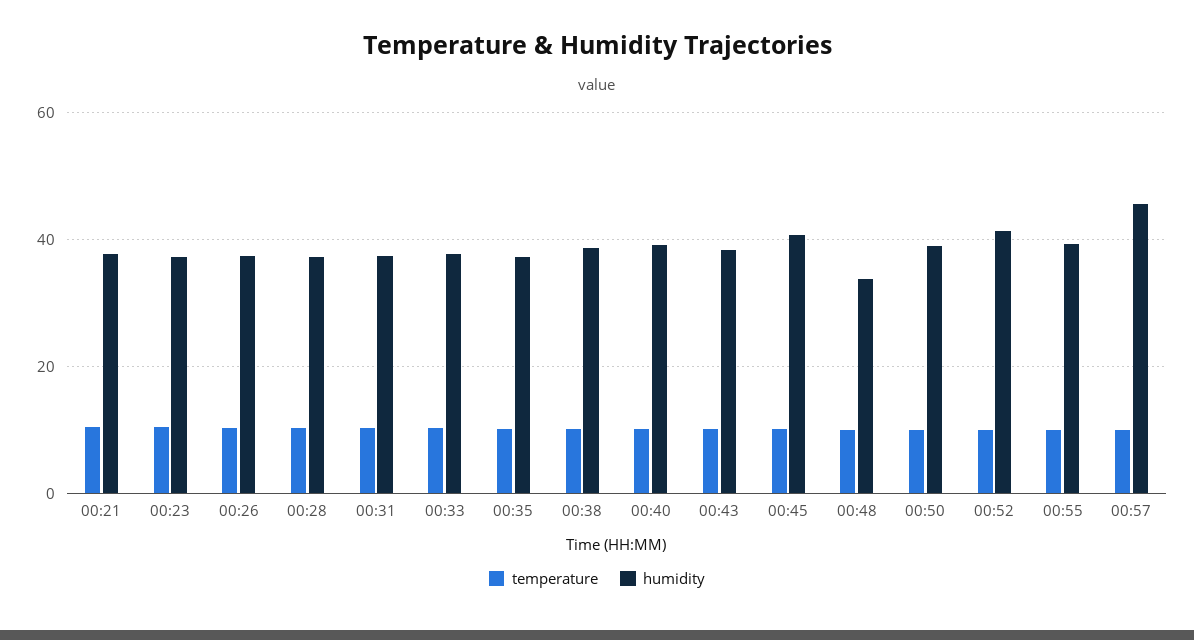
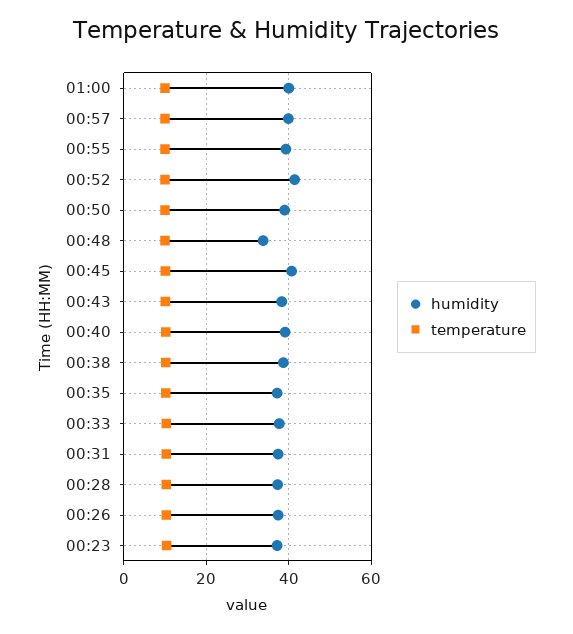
temperature, 00:21: 10 -> none
humidity, 00:21: 38 -> none
humidity, 00:57: 46 -> 40
humidity, 01:00: none -> 40
temperature, 01:00: none -> 10

